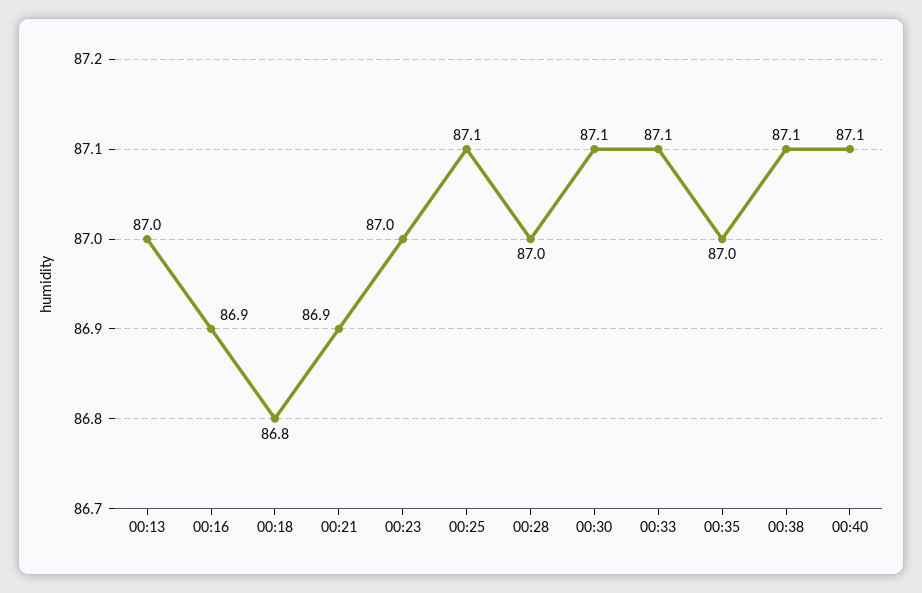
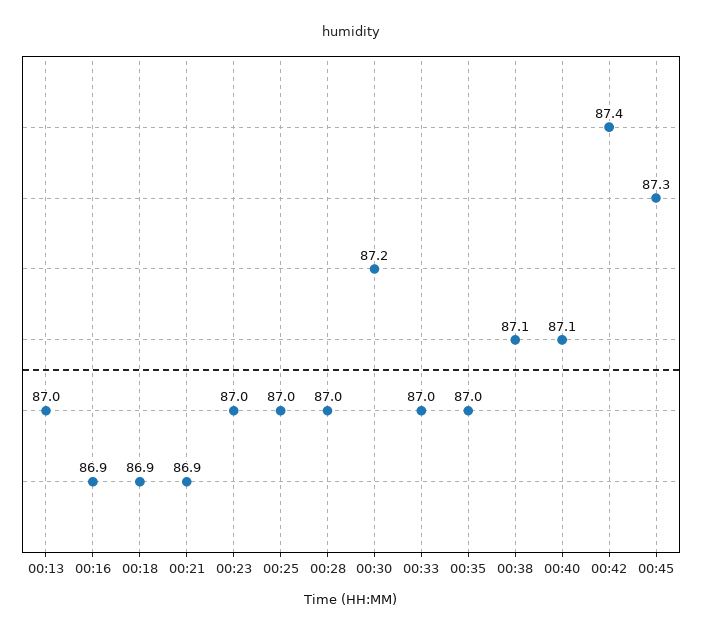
00:18: 86.8 -> 86.9
00:25: 87.1 -> 87
00:30: 87.1 -> 87.2
00:33: 87.1 -> 87
00:42: none -> 87.4
00:45: none -> 87.3

